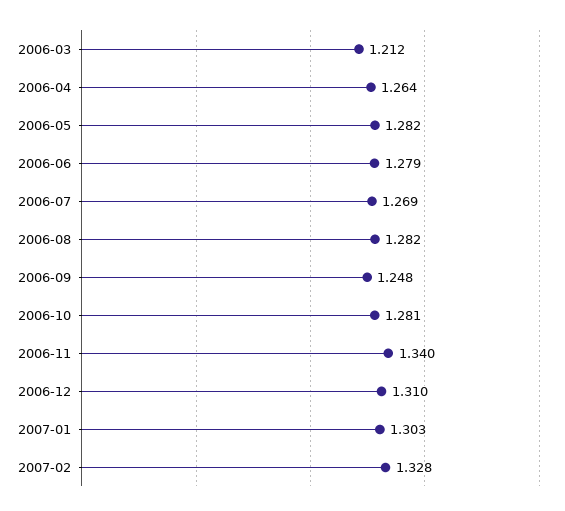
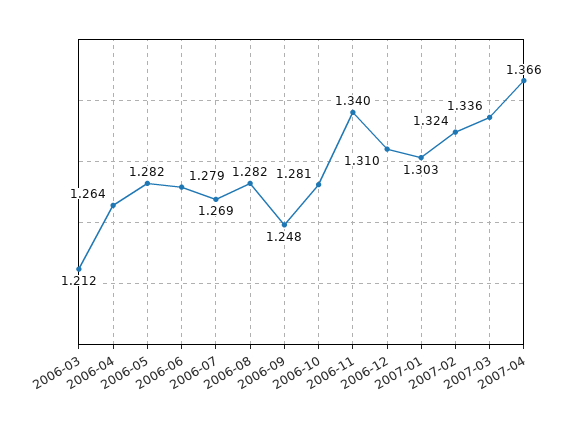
2007-02: 1.328 -> 1.324
2007-03: none -> 1.336
2007-04: none -> 1.366

